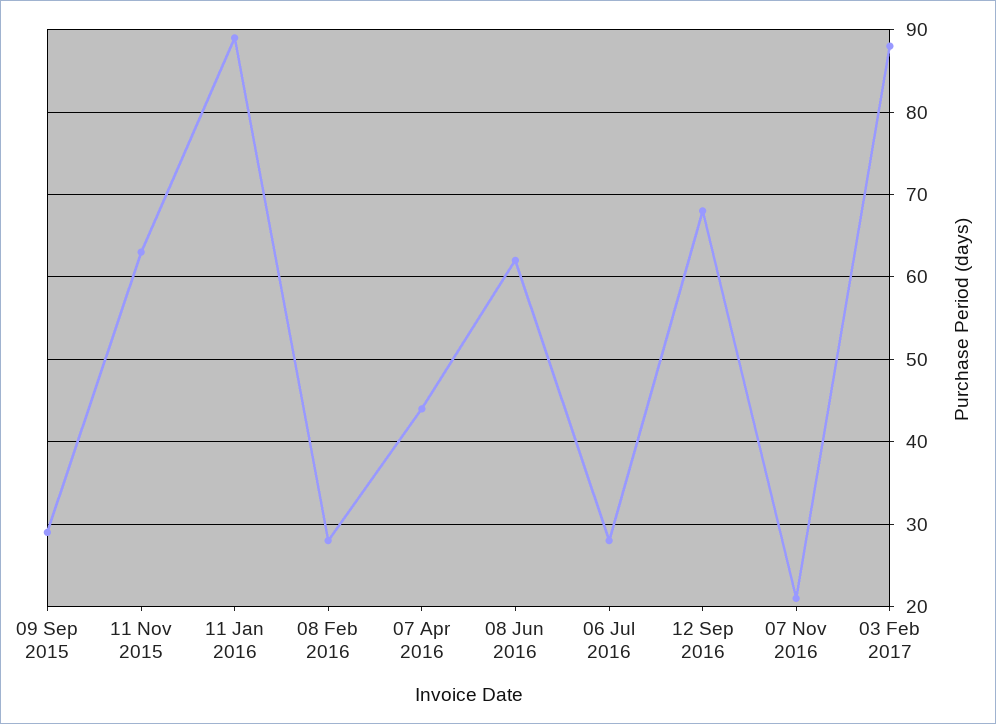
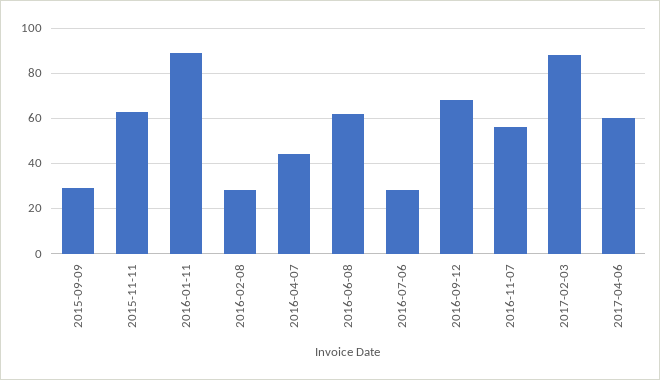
07 Nov 2016: 21 -> 55
2017-04-06: none -> 60

